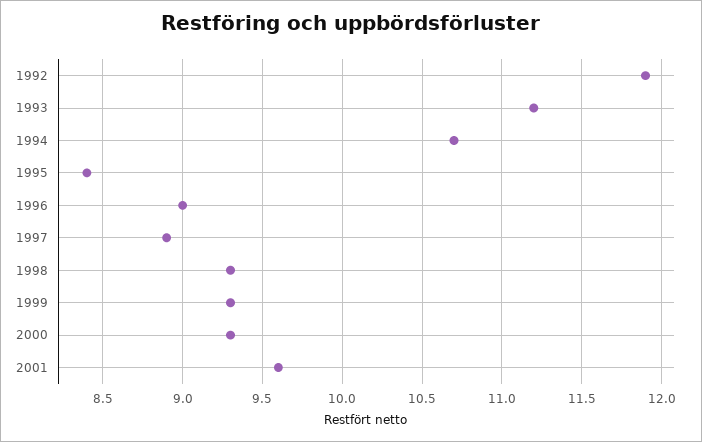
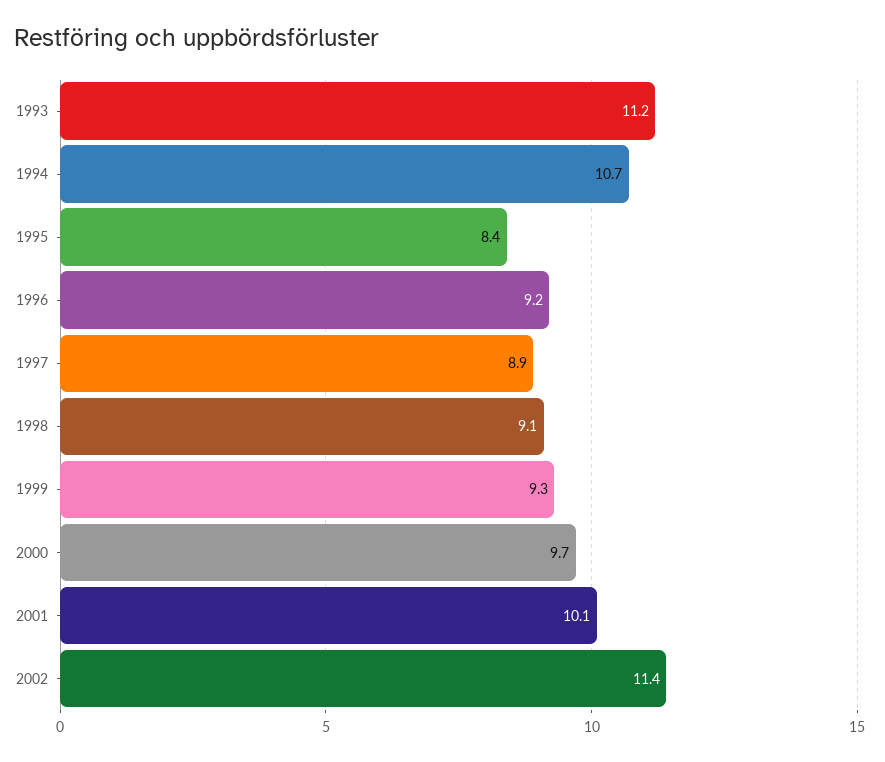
1992: 11.9 -> none
1996: 9 -> 9.2
1998: 9.3 -> 9.1
2000: 9.3 -> 9.7
2001: 9.6 -> 10.1
2002: none -> 11.4

